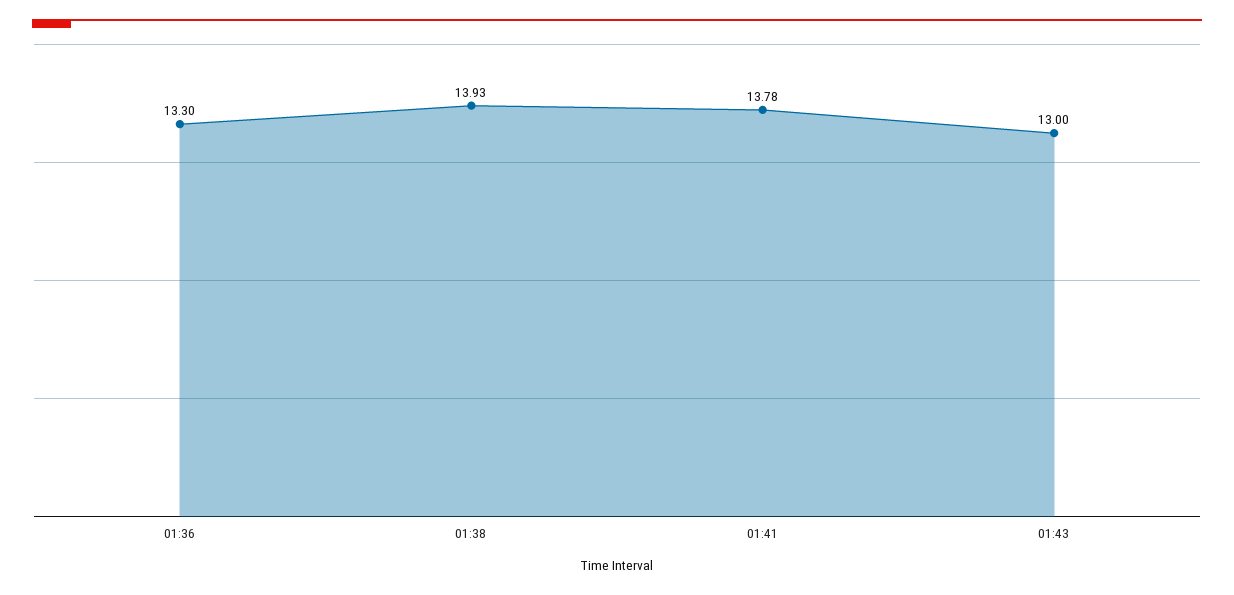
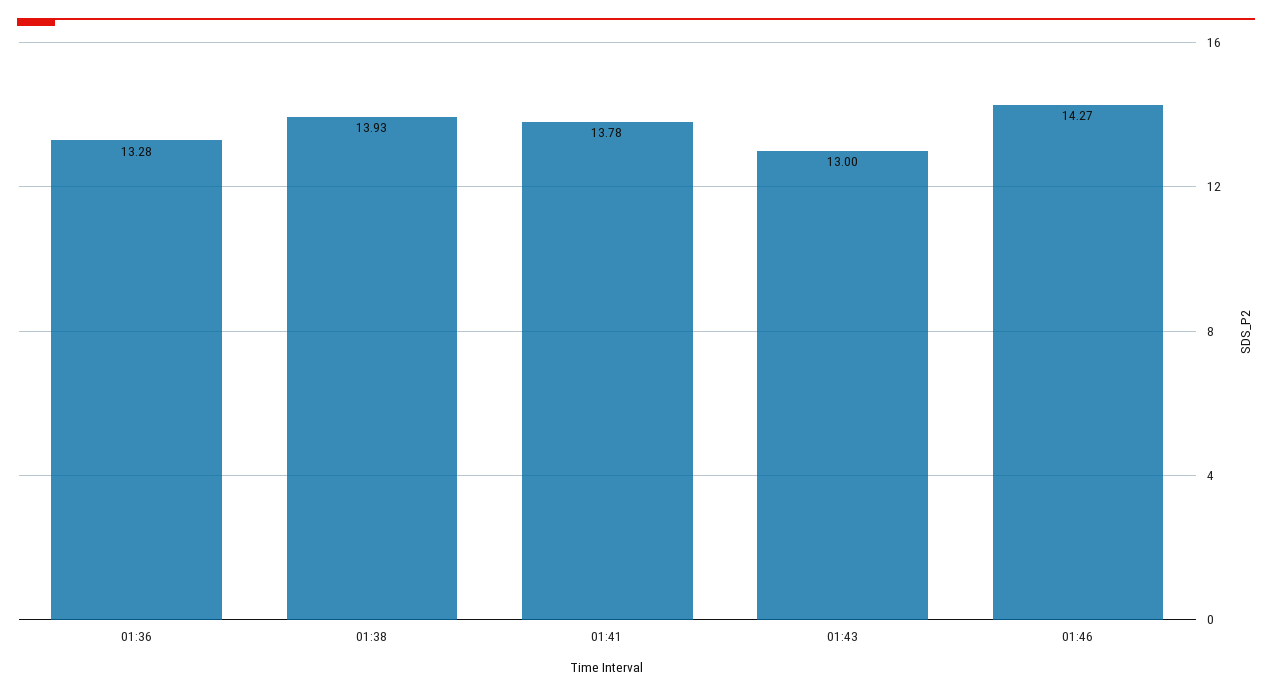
01:36: 13.3 -> 13.28
01:46: none -> 14.27

